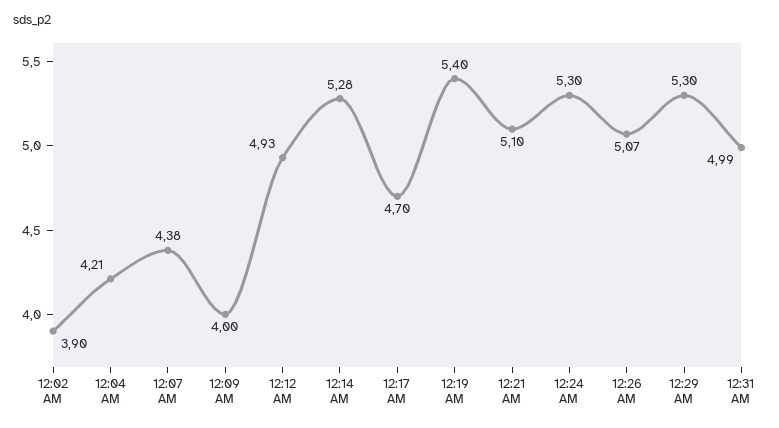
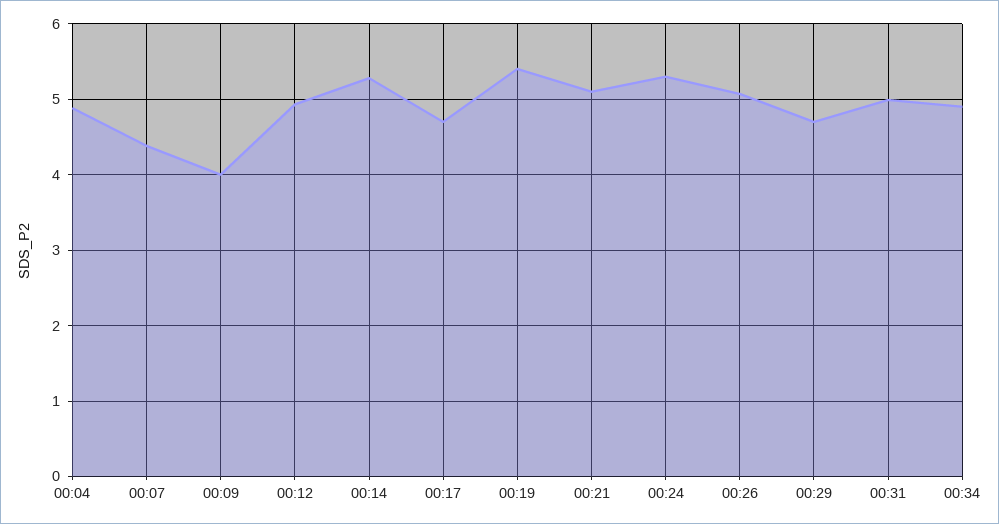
12:02 AM: 3.9 -> none
12:04 AM: 4.21 -> 4.9
12:29 AM: 5.3 -> 4.7
00:34: none -> 4.9

